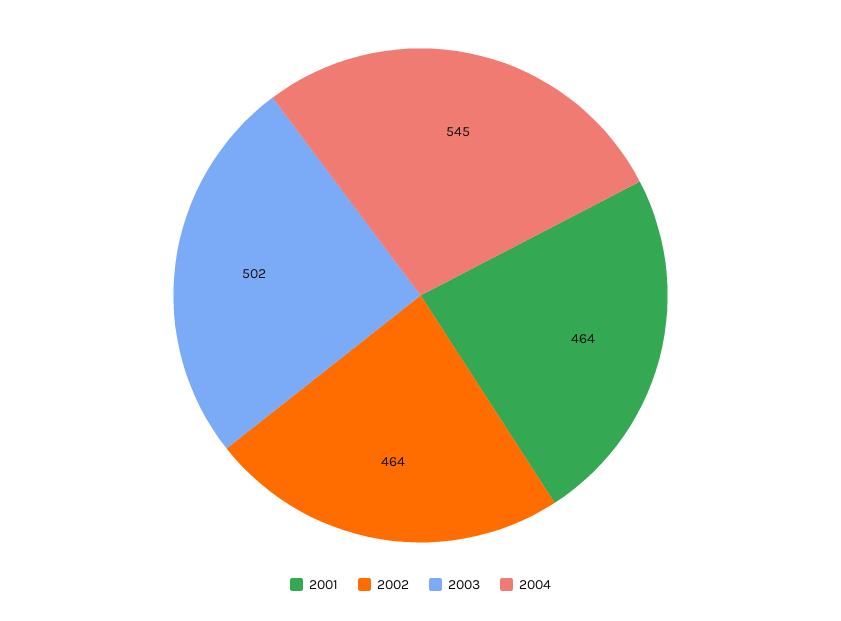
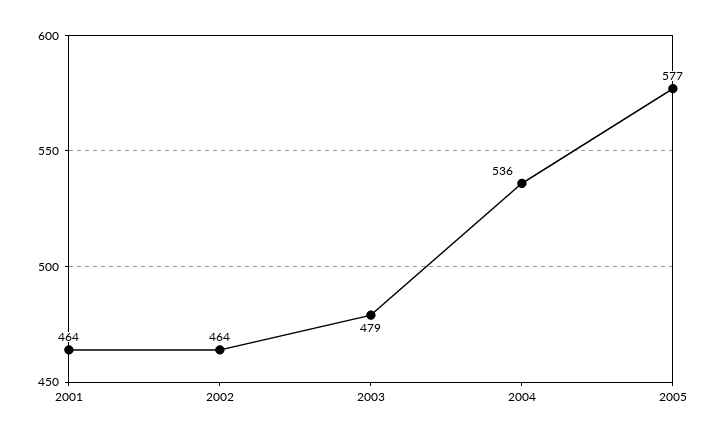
2003: 502 -> 479
2004: 545 -> 536
2005: none -> 577

